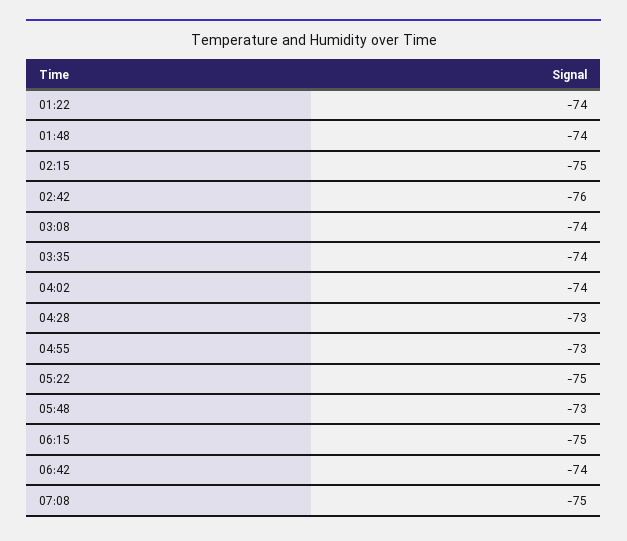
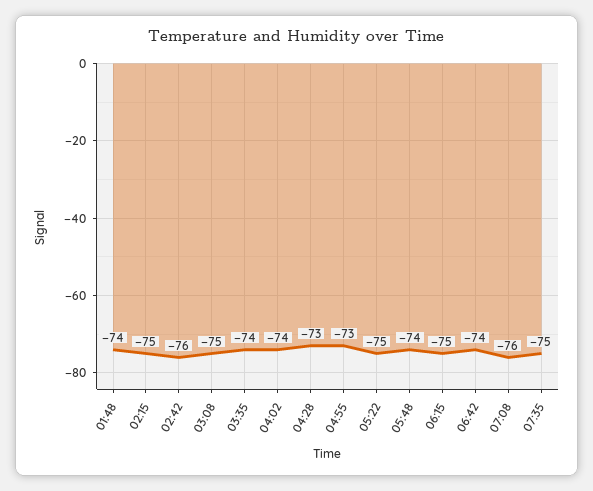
01:22: -74 -> none
03:08: -74 -> -75
05:48: -73 -> -74
07:08: -75 -> -76
07:35: none -> -75

